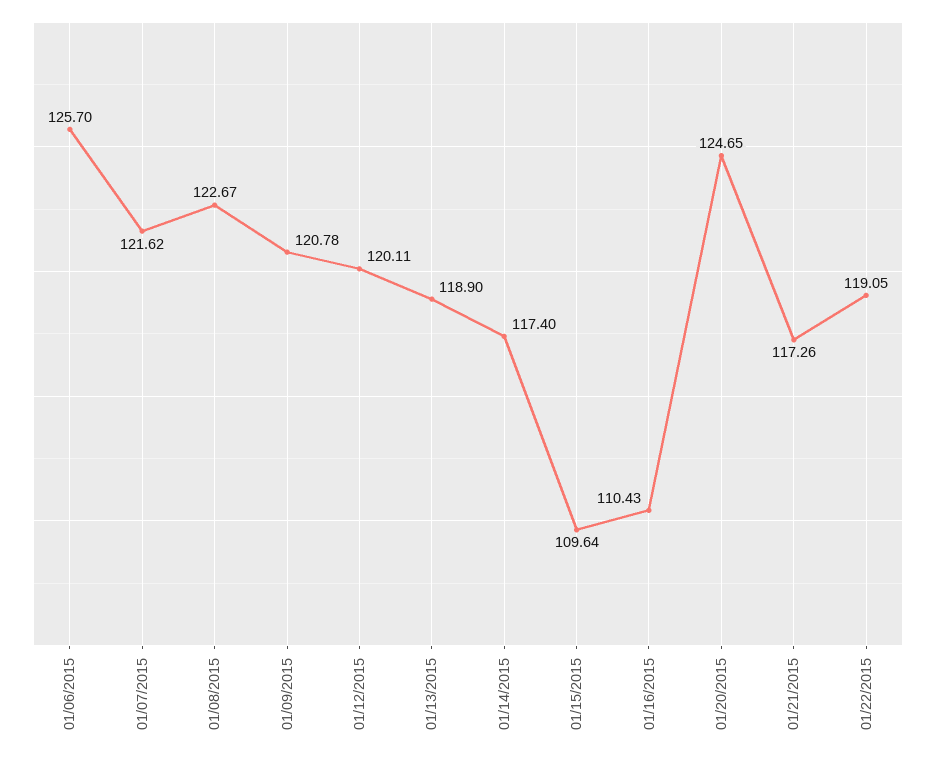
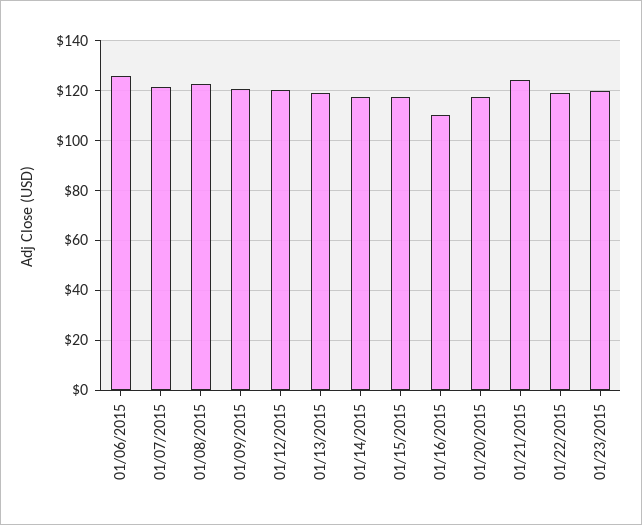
01/15/2015: 109.64 -> 117.5
01/20/2015: 124.65 -> 117.5
01/21/2015: 117.26 -> 125
01/23/2015: none -> 120

